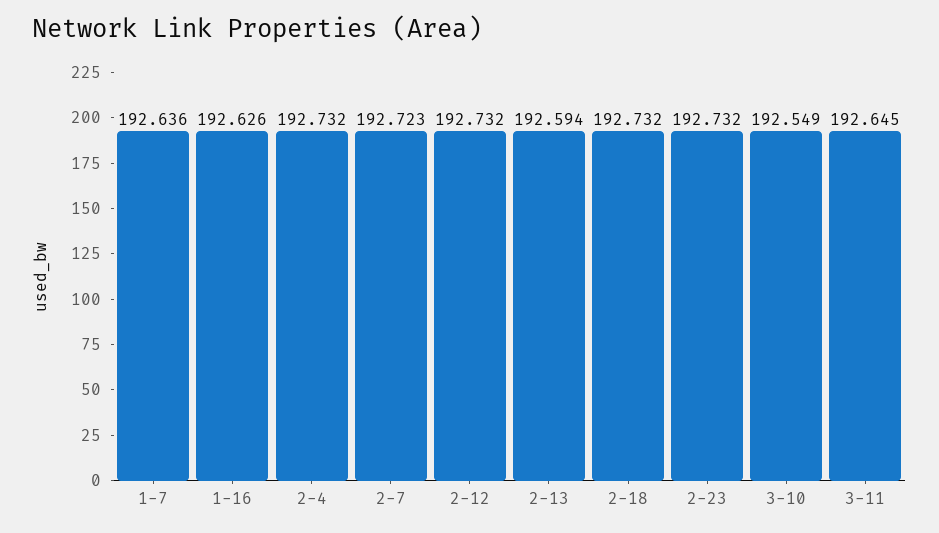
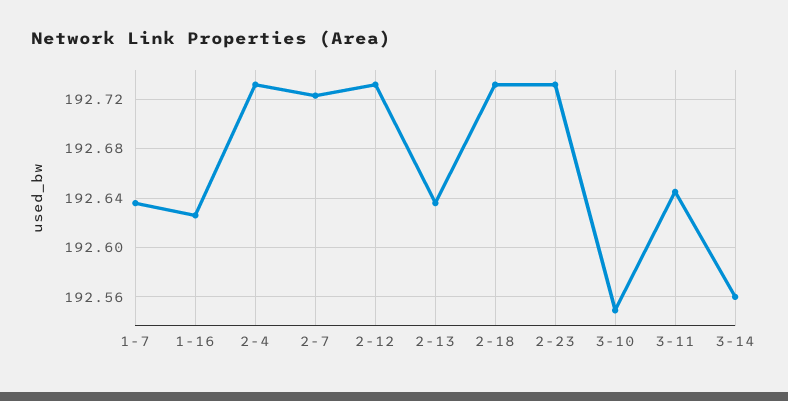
2-13: 192.594 -> 192.635
3-14: none -> 192.56

